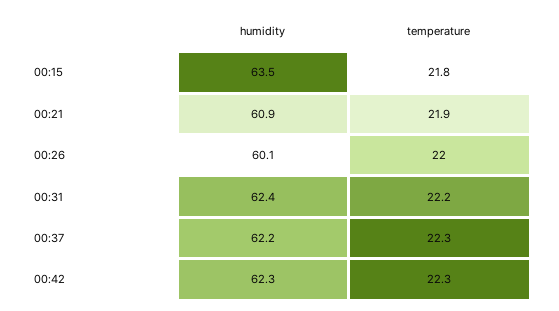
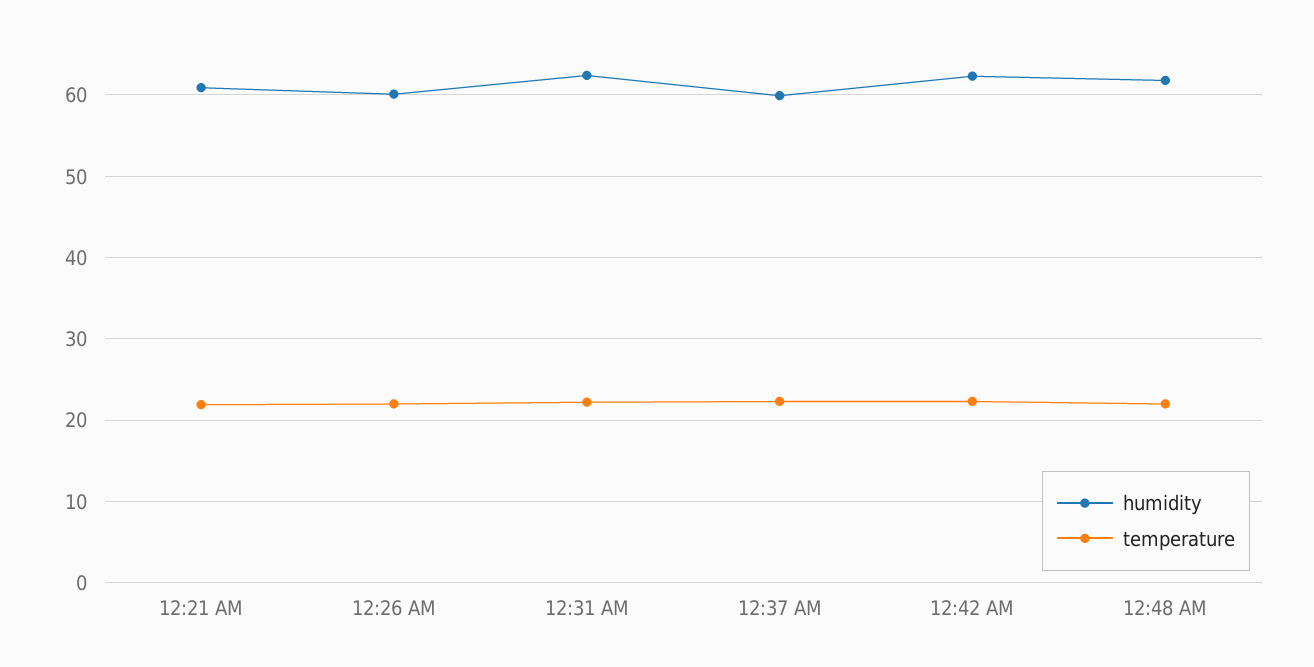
humidity, 00:15: 63.5 -> none
temperature, 00:15: 21.8 -> none
humidity, 00:37: 62.2 -> 60
humidity, 12:48 AM: none -> 62
temperature, 12:48 AM: none -> 22

